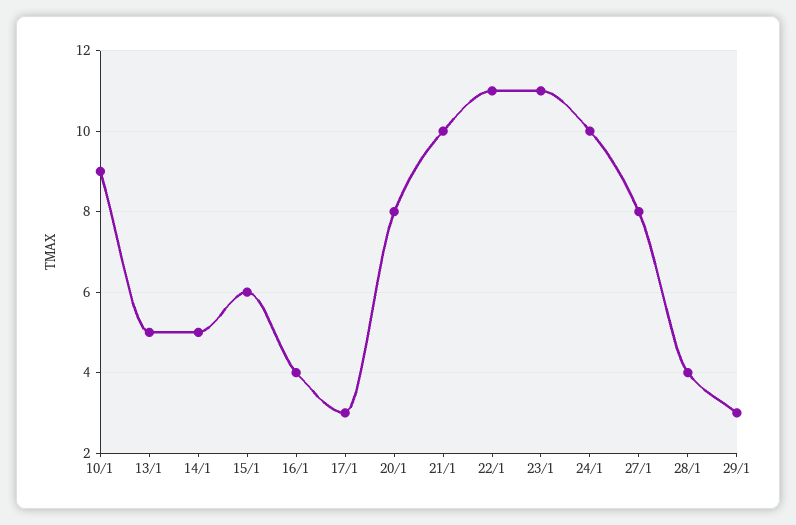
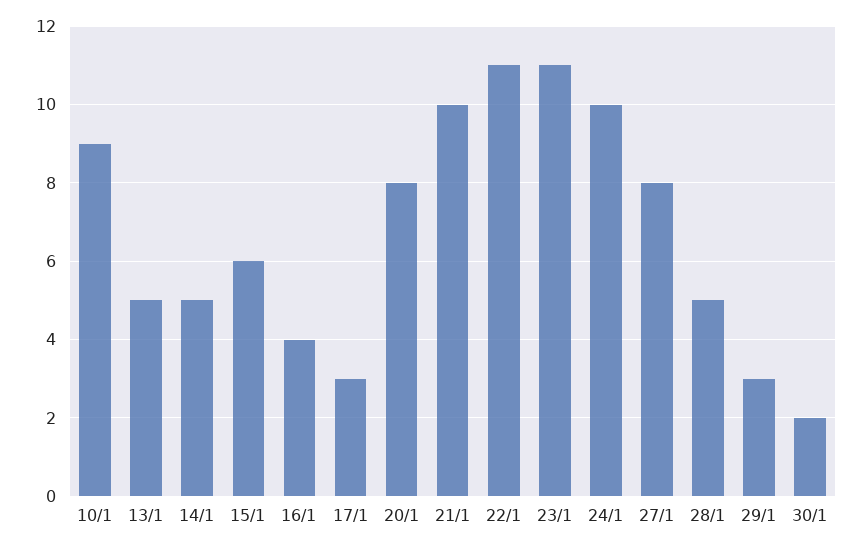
28/1: 4 -> 5
30/1: none -> 2

